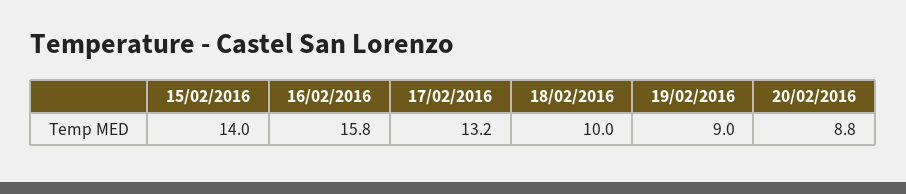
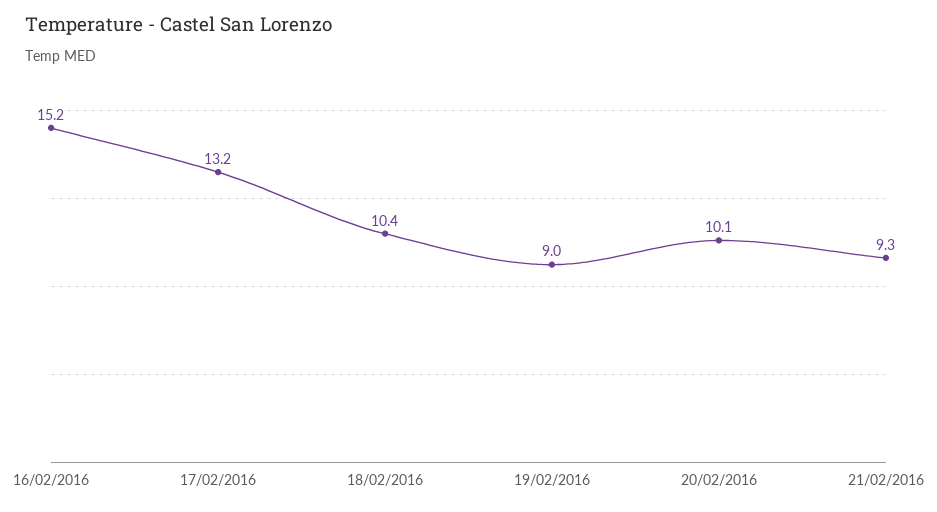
15/02/2016: 14 -> none
16/02/2016: 15.8 -> 15.2
18/02/2016: 10 -> 10.4
20/02/2016: 8.8 -> 10.1
21/02/2016: none -> 9.3

